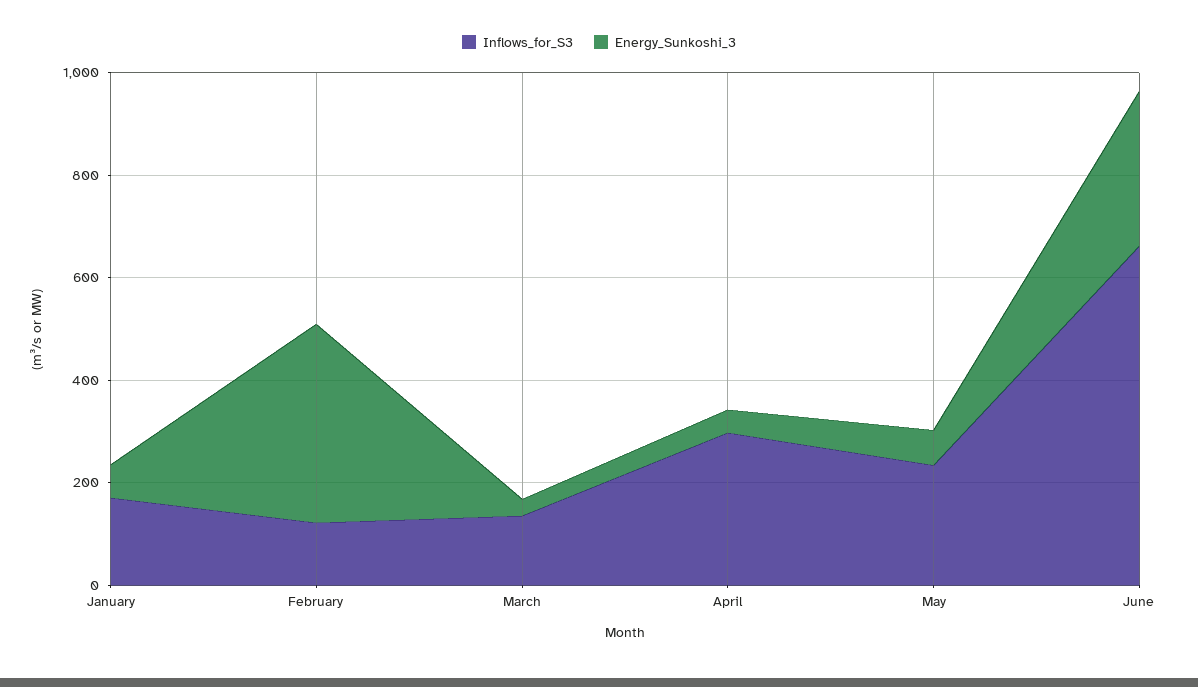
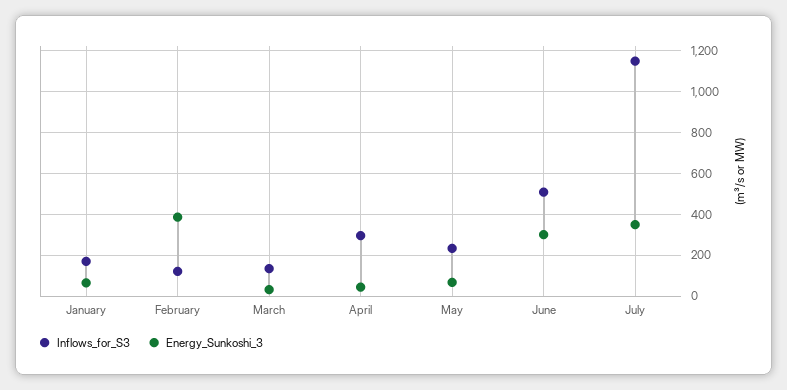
Inflows_for_S3, June: 650 -> 500
Inflows_for_S3, July: none -> 1150
Energy_Sunkoshi_3, July: none -> 350

